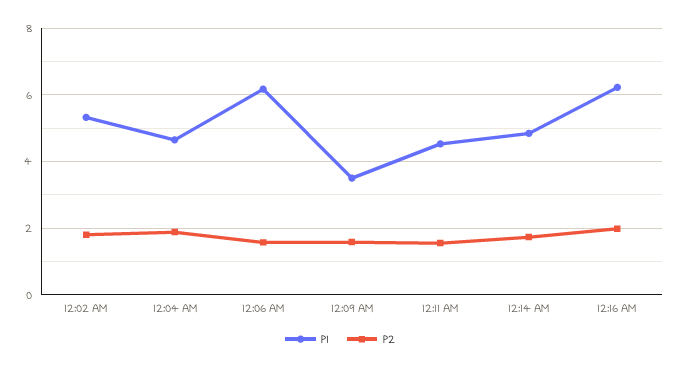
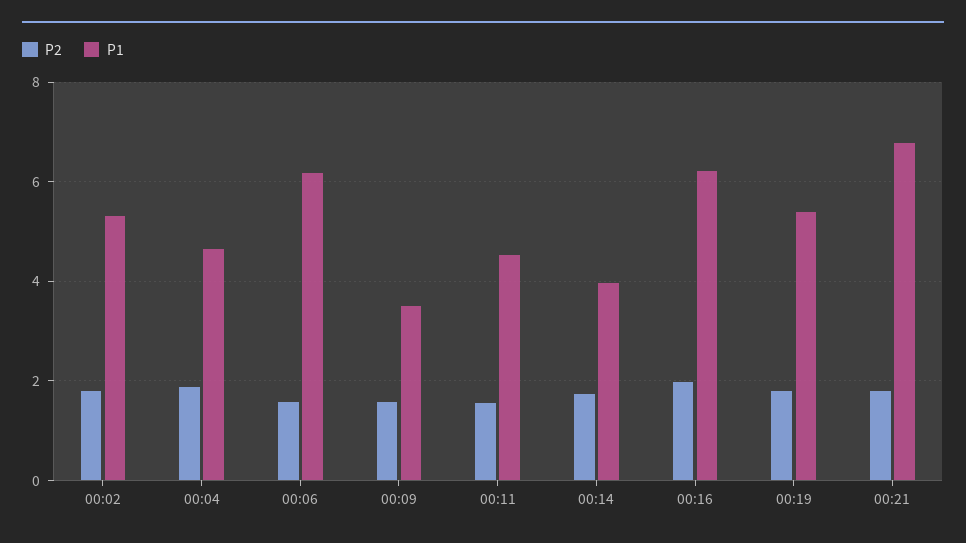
P1, 12:14 AM: 4.8 -> 4
P2, 00:19: none -> 1.8
P1, 00:19: none -> 5.4
P2, 00:21: none -> 1.8
P1, 00:21: none -> 6.8

